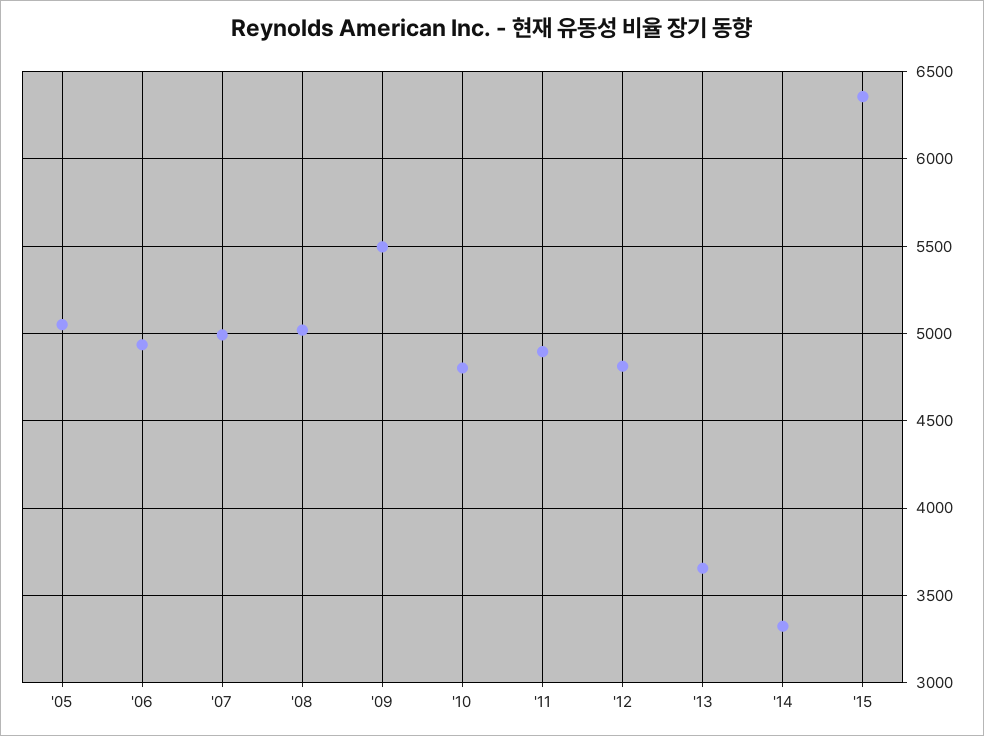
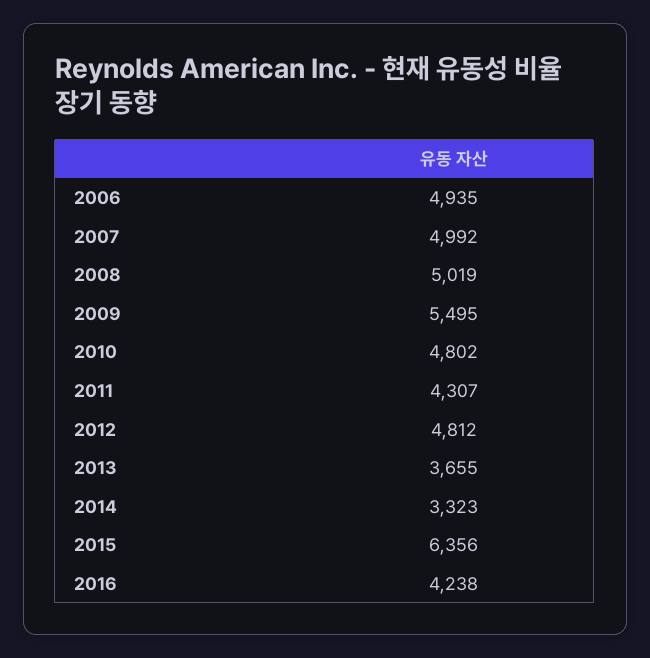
'05: 5050 -> none
'11: 4900 -> 4307
2016: none -> 4238

